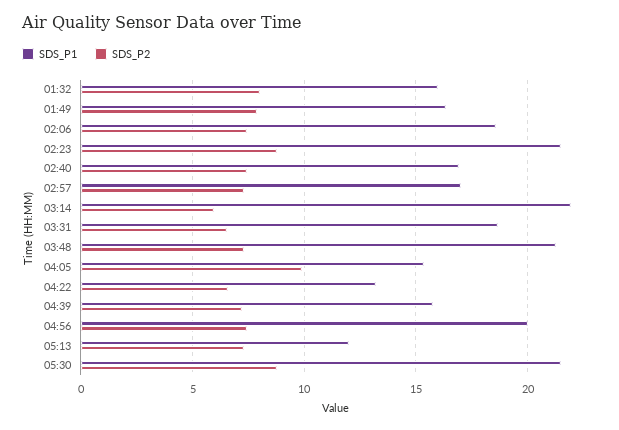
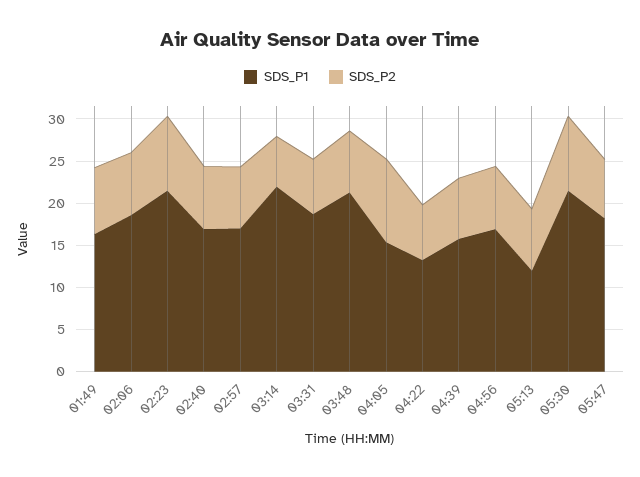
SDS_P1, 01:32: 16 -> none
SDS_P2, 01:32: 8 -> none
SDS_P1, 04:56: 20 -> 17
SDS_P1, 05:47: none -> 18
SDS_P2, 05:47: none -> 7

